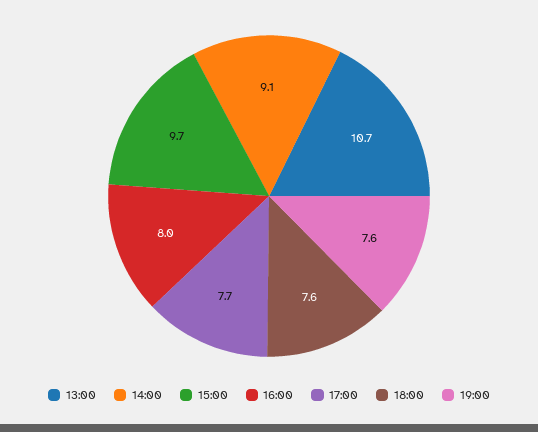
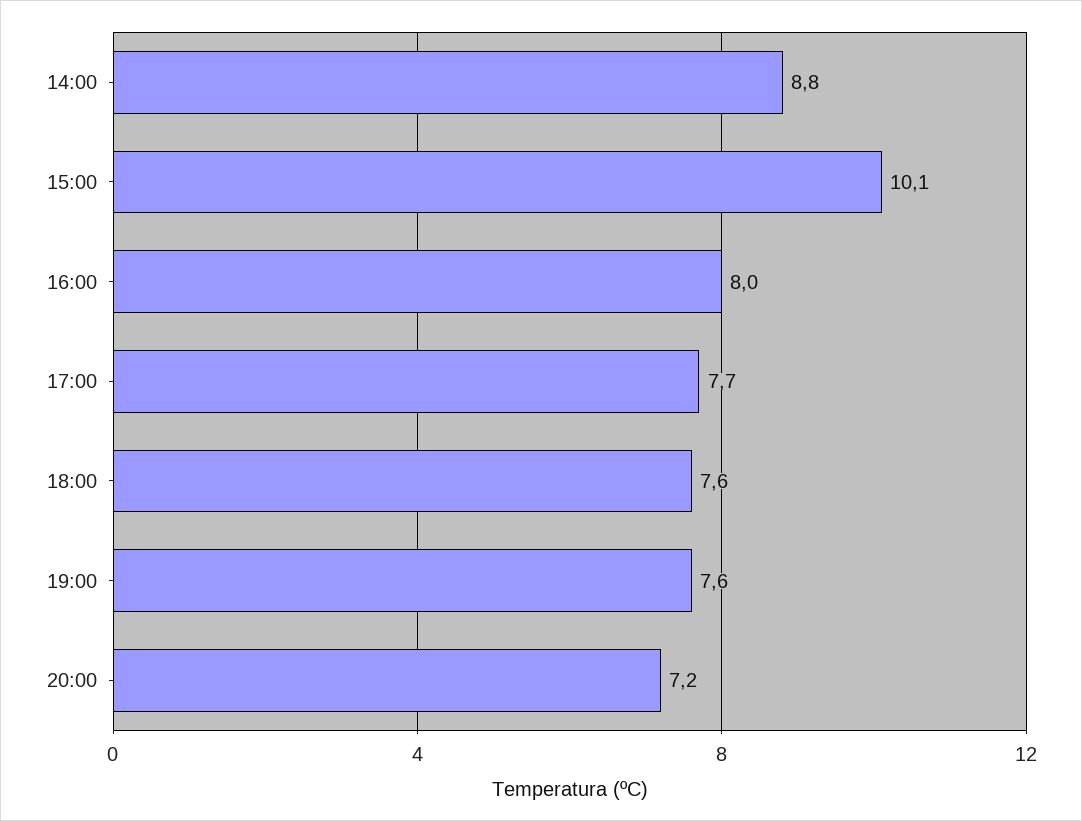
13:00: 10.7 -> none
14:00: 9.1 -> 8.8
15:00: 9.7 -> 10.1
20:00: none -> 7.2

